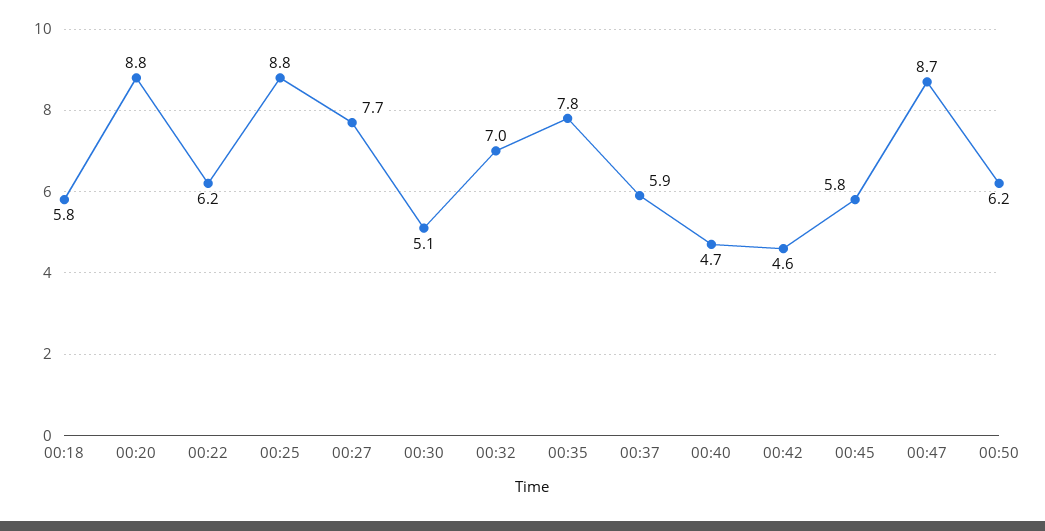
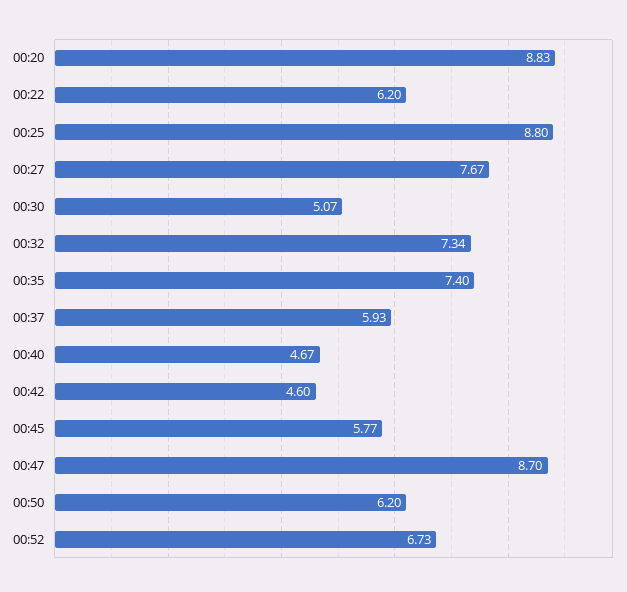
00:18: 5.8 -> none
00:32: 7 -> 7.34
00:35: 7.8 -> 7.4
00:52: none -> 6.73

